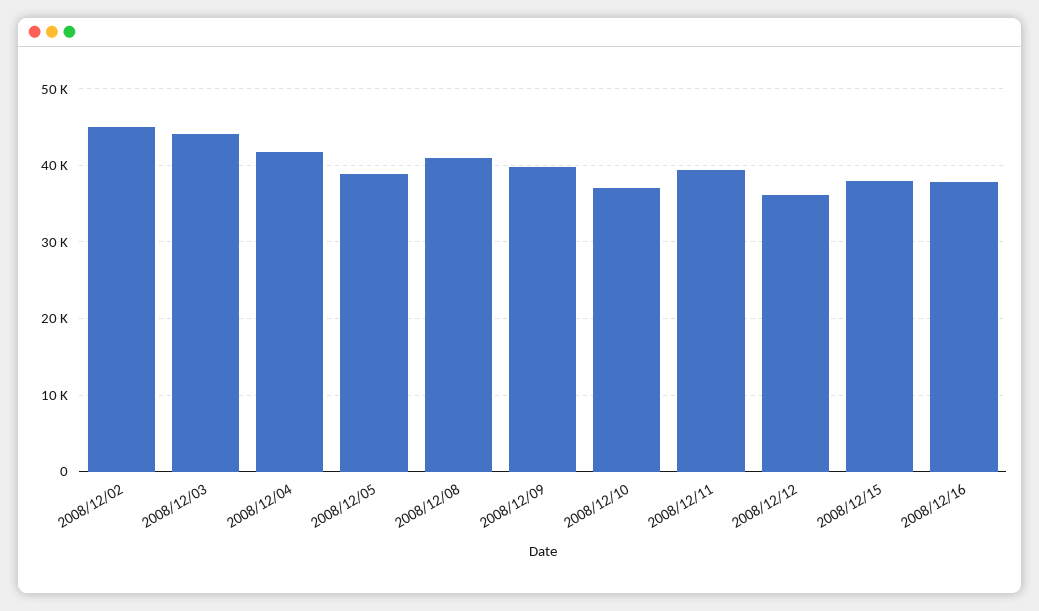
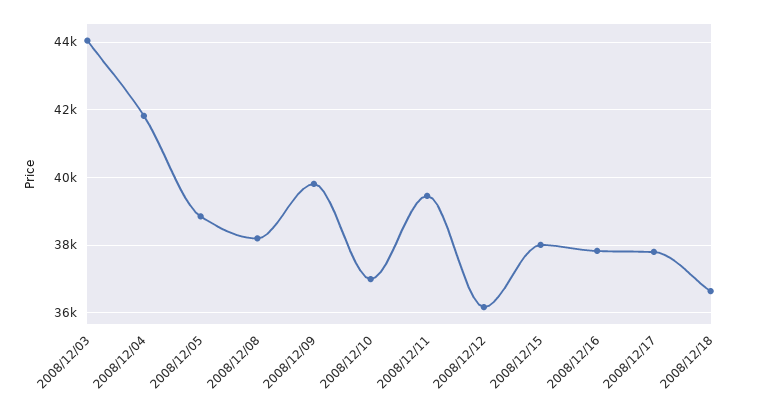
2008/12/02: 45000 -> none
2008/12/08: 41000 -> 38200
2008/12/17: none -> 37800
2008/12/18: none -> 36600

